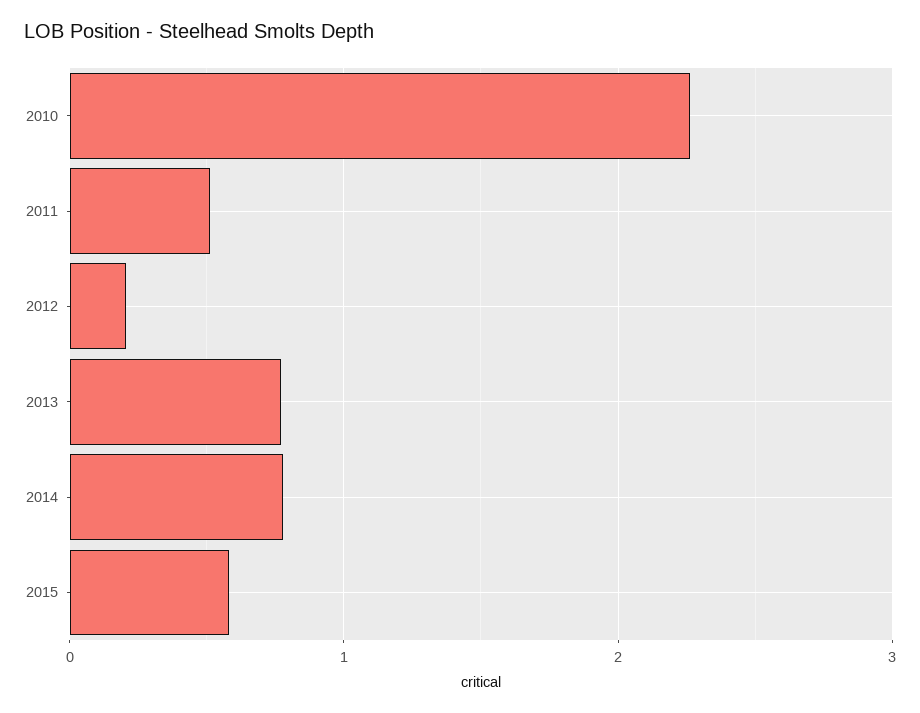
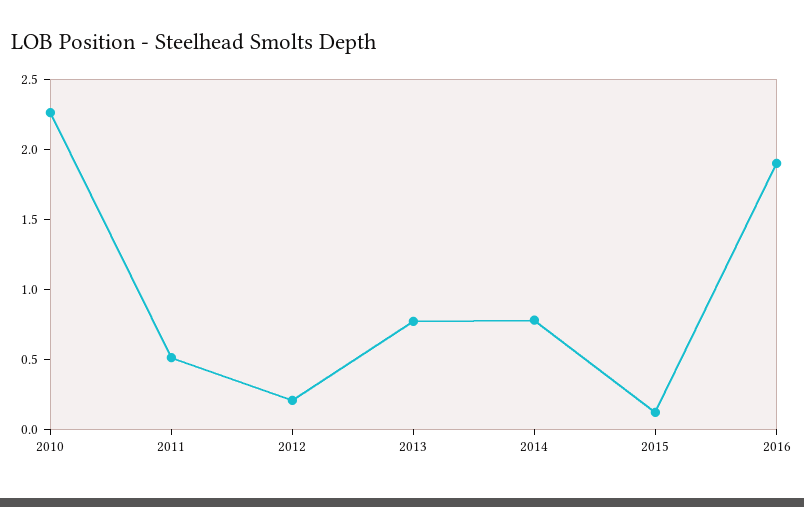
2015: 0.6 -> 0.1
2016: none -> 1.9

